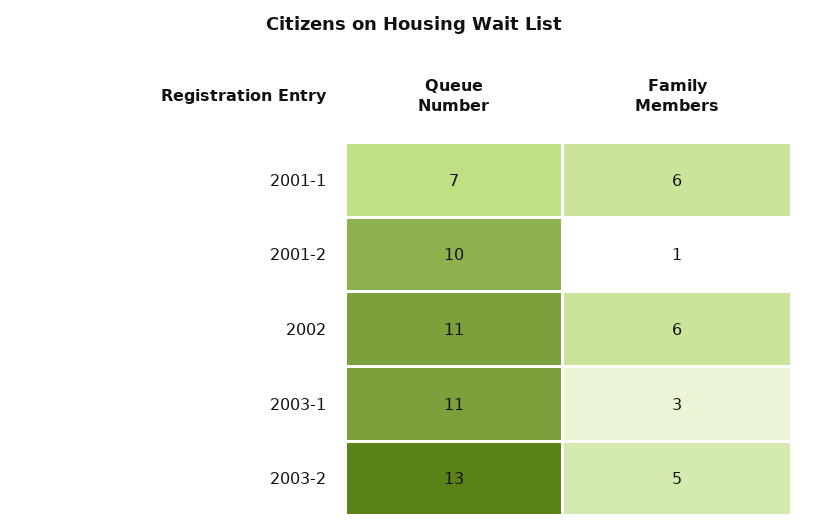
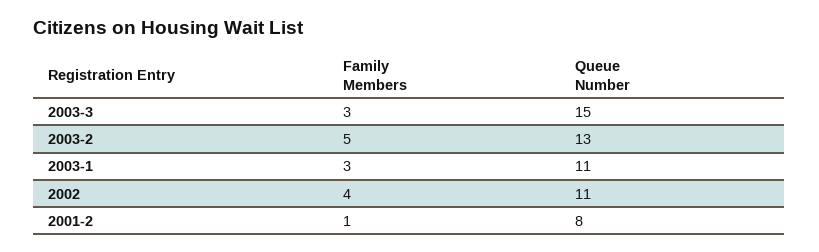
Queue Number, 2001-1: 7 -> none
Family Members, 2001-1: 6 -> none
Queue Number, 2001-2: 10 -> 8
Family Members, 2002: 6 -> 4
Family Members, 2003-3: none -> 3
Queue Number, 2003-3: none -> 15

